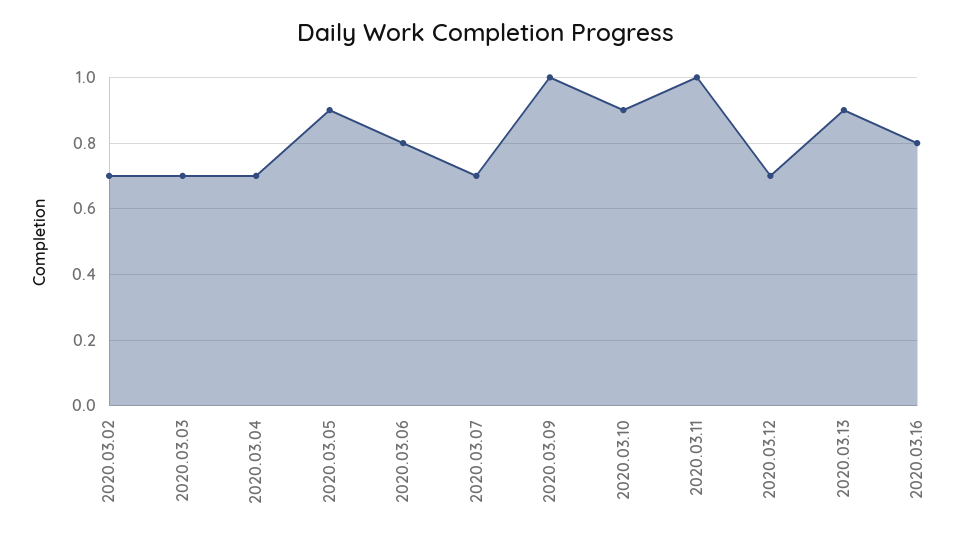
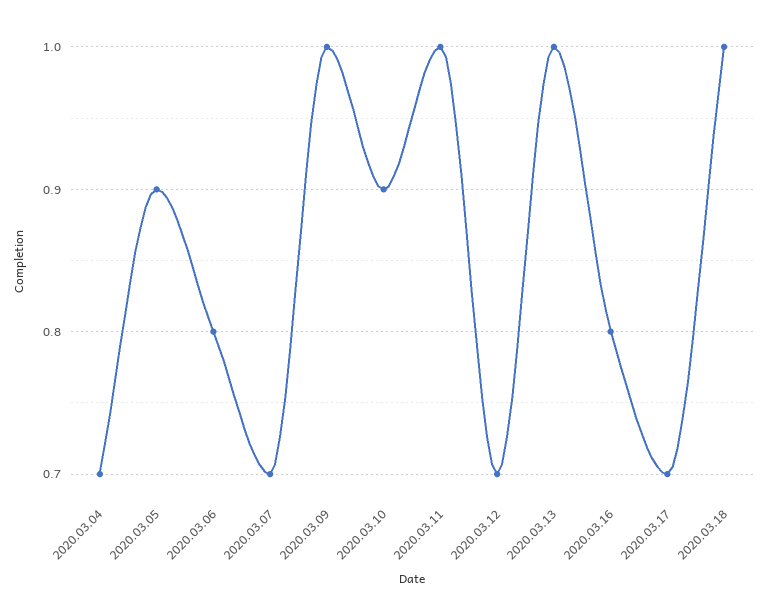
2020.03.02: 0.7 -> none
2020.03.03: 0.7 -> none
2020.03.13: 0.9 -> 1
2020.03.17: none -> 0.7
2020.03.18: none -> 1

